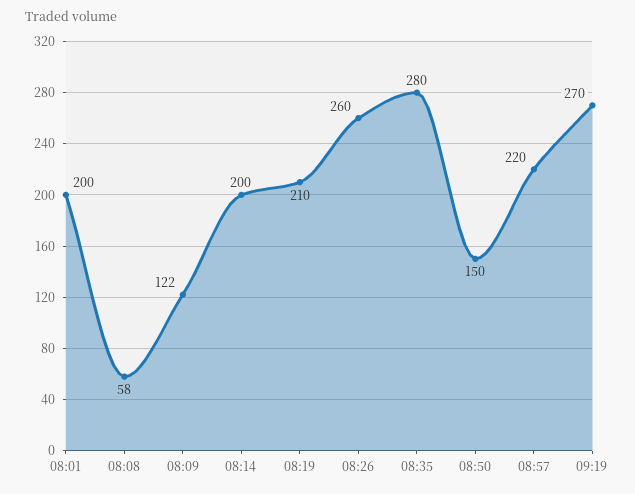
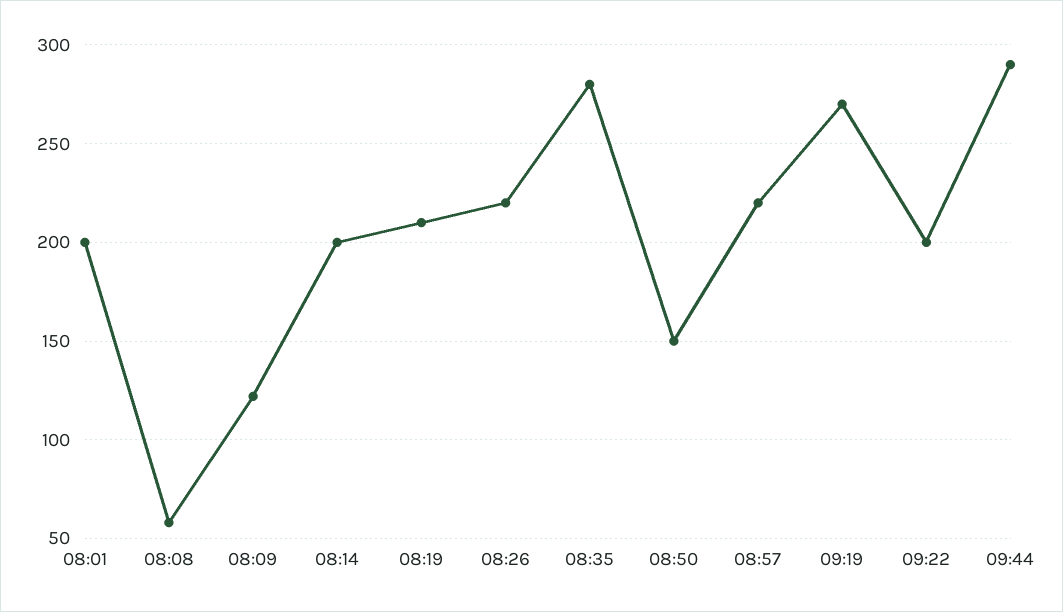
08:26: 260 -> 220
09:22: none -> 200
09:44: none -> 290

